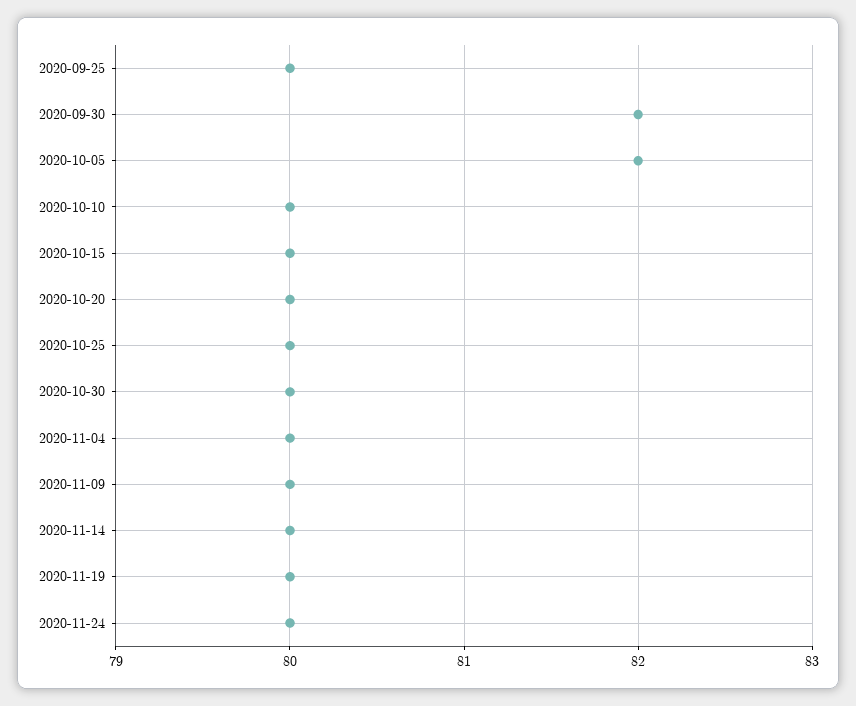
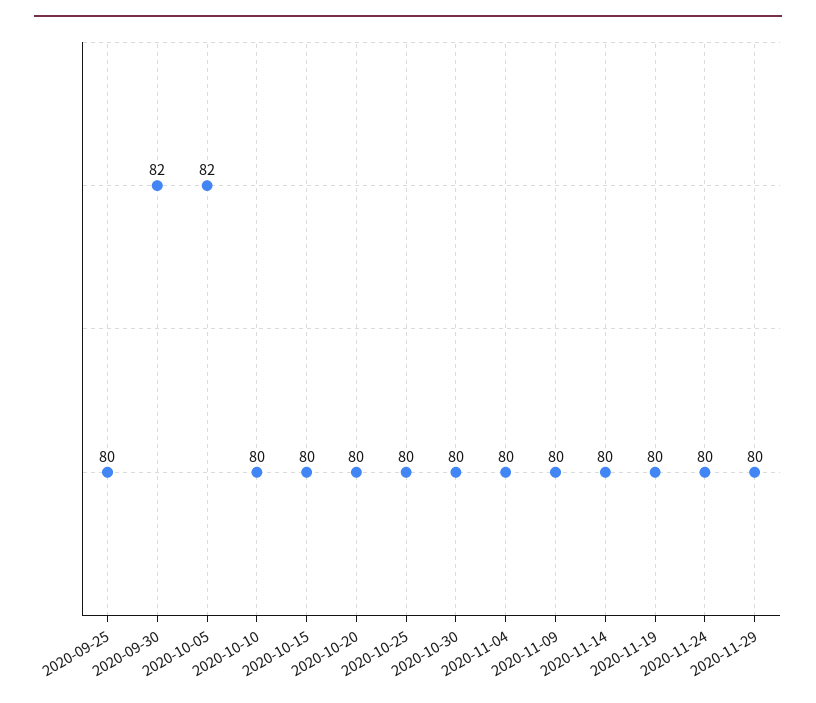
2020-11-29: none -> 80

